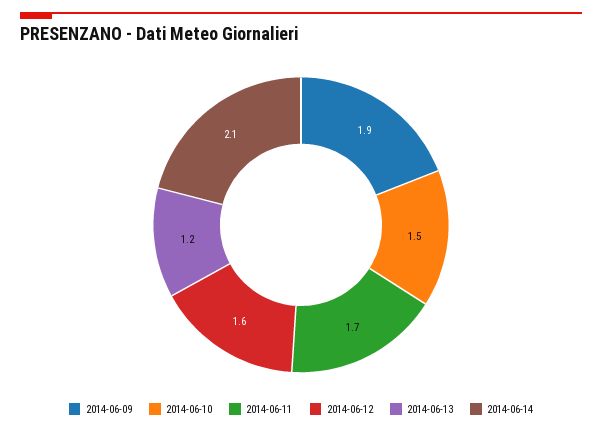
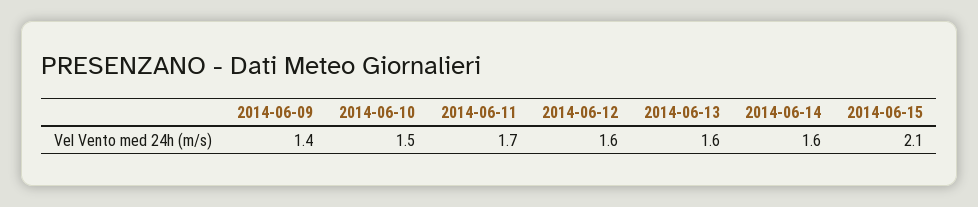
2014-06-09: 1.9 -> 1.4
2014-06-13: 1.2 -> 1.6
2014-06-14: 2.1 -> 1.6
2014-06-15: none -> 2.1

